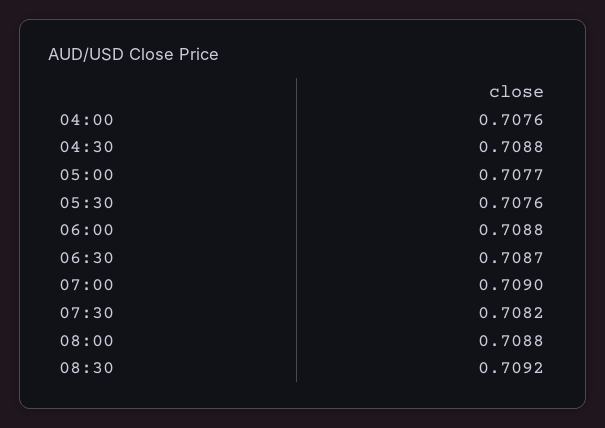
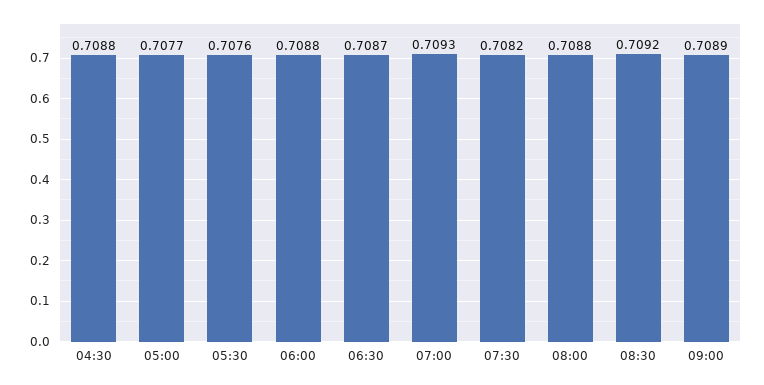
04:00: 0.7076 -> none
07:00: 0.709 -> 0.7093
09:00: none -> 0.7089

